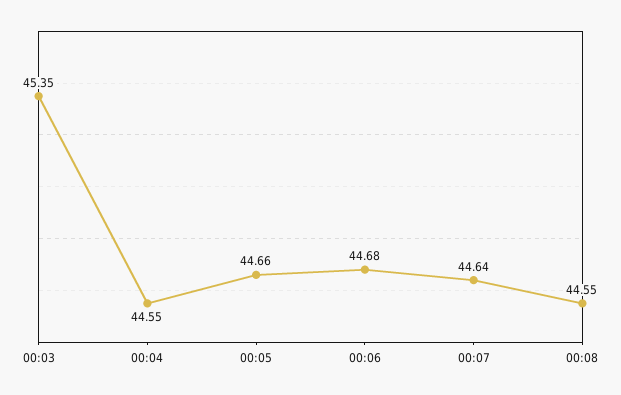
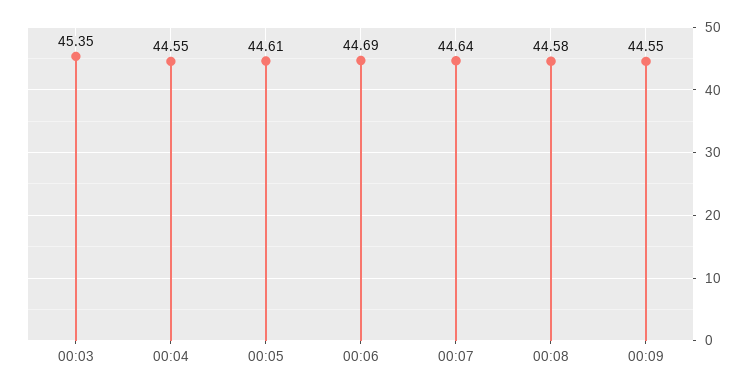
00:05: 44.66 -> 44.61
00:06: 44.68 -> 44.69
00:08: 44.55 -> 44.58
00:09: none -> 44.55

